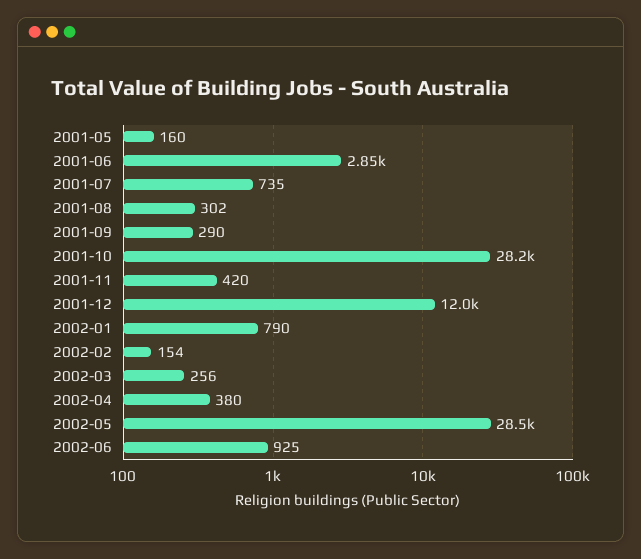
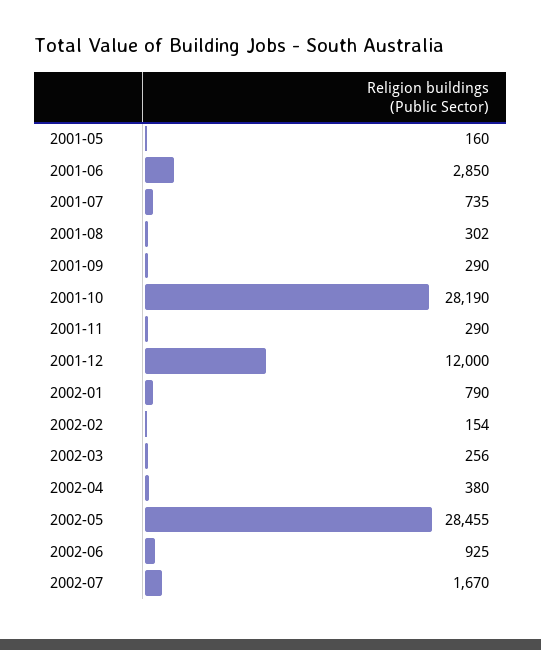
2001-11: 420 -> 290
2002-07: none -> 1670

